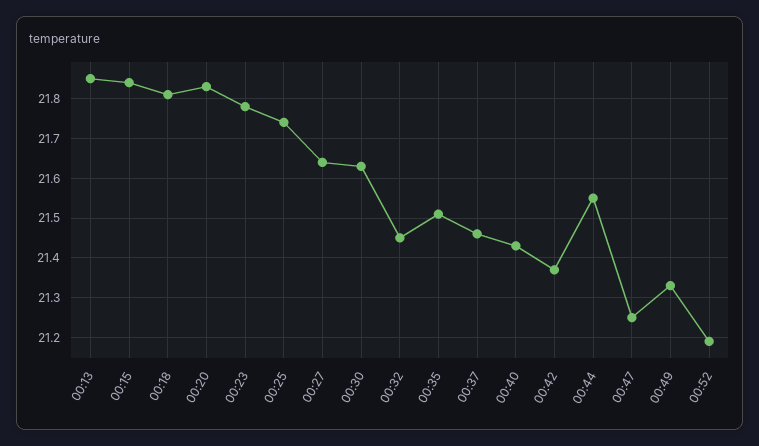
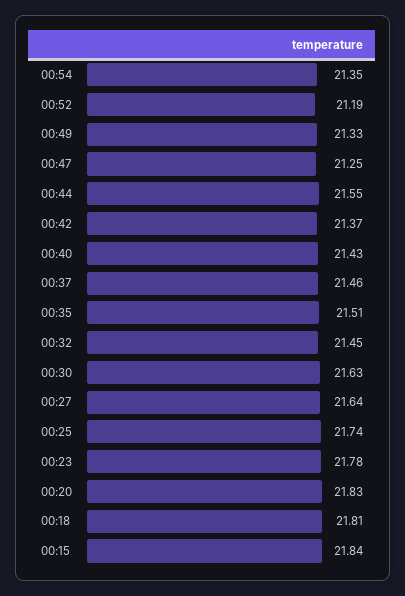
00:13: 21.85 -> none
00:54: none -> 21.35

